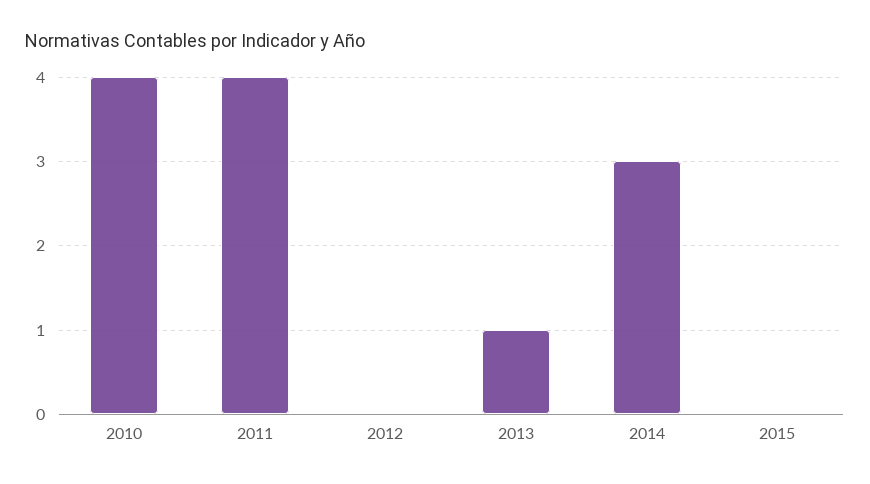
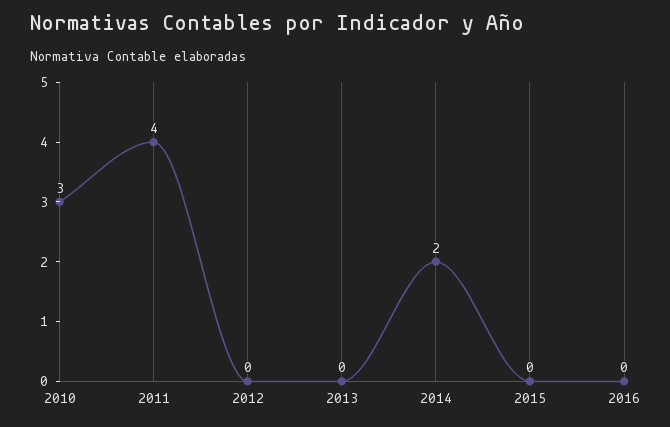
2010: 4 -> 3
2013: 1 -> 0
2014: 3 -> 2
2016: none -> 0

